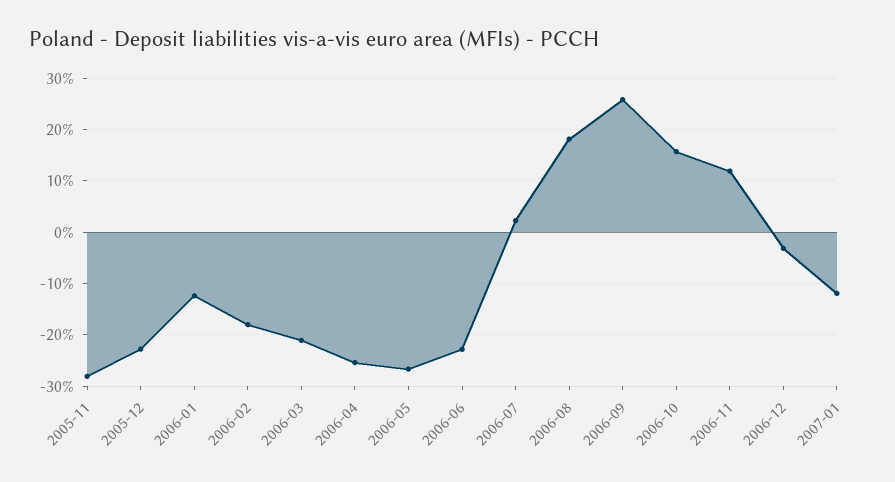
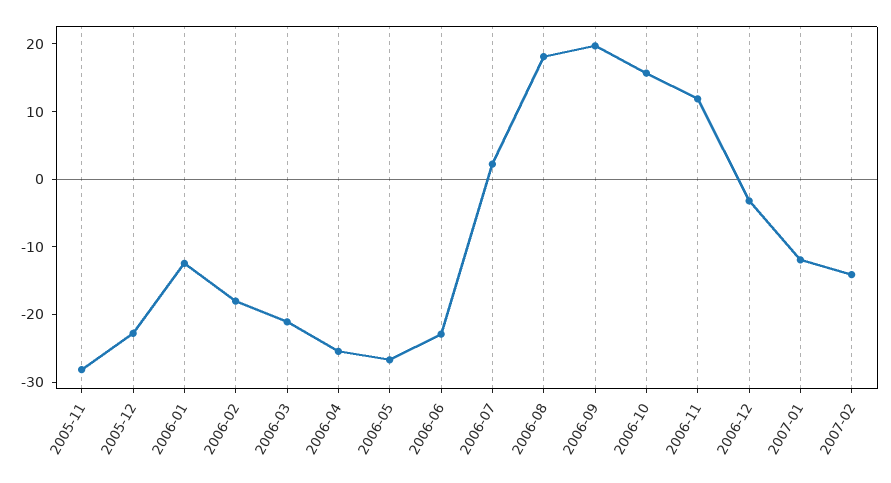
2006-09: 26 -> 20
2007-02: none -> -14

